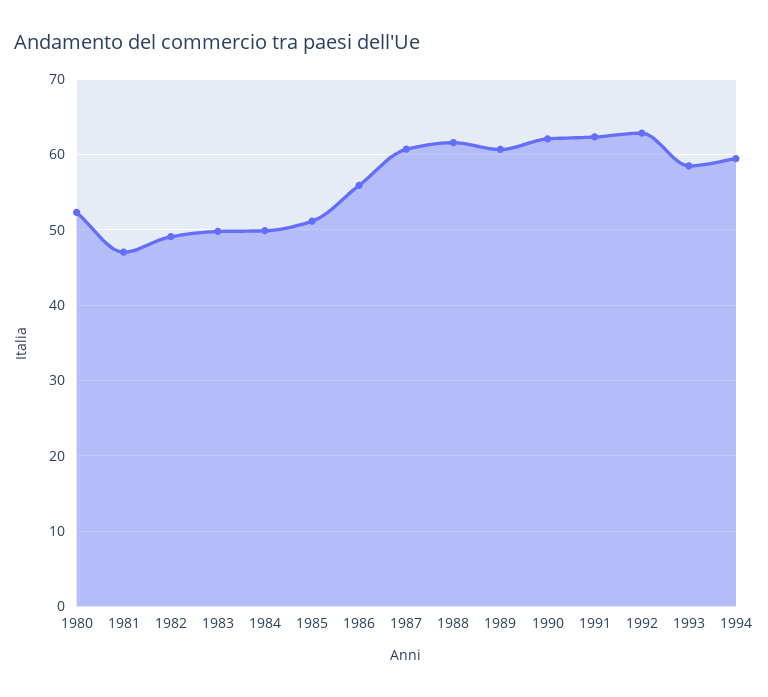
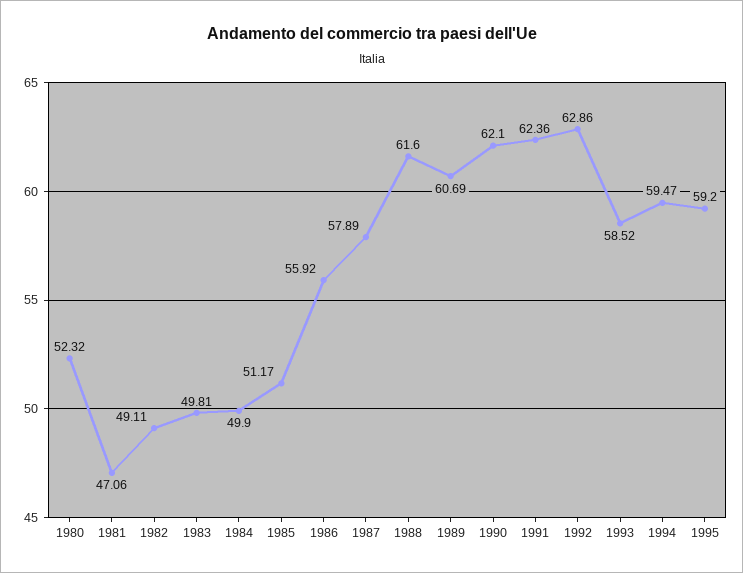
1987: 61 -> 57.89
1995: none -> 59.2

